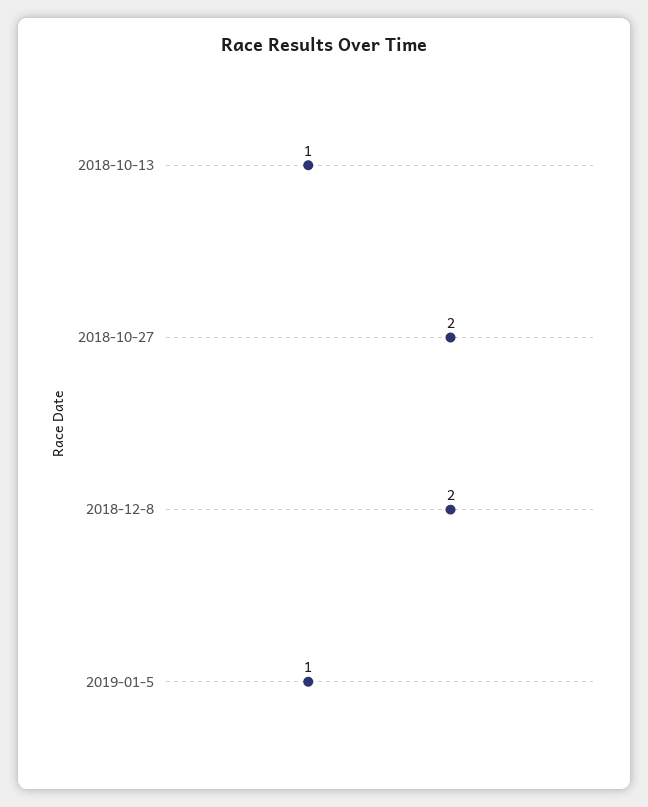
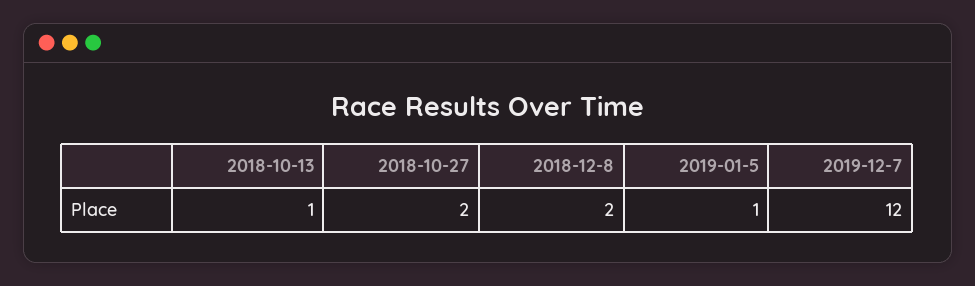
2019-12-7: none -> 12

